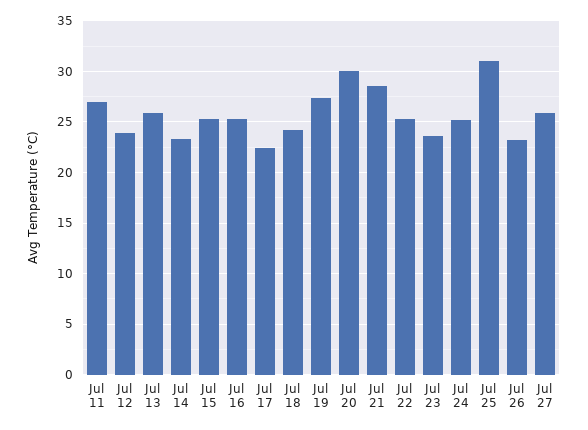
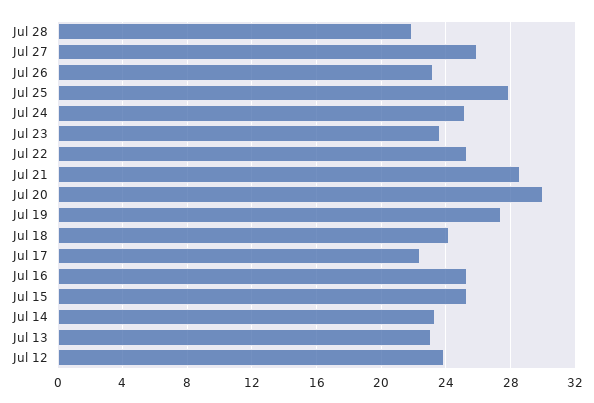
Jul 11: 27 -> none
Jul 13: 26 -> 23
Jul 25: 31 -> 28
Jul 28: none -> 22

